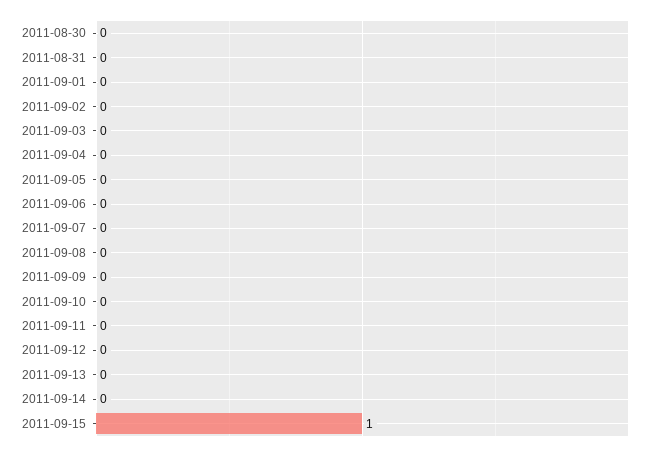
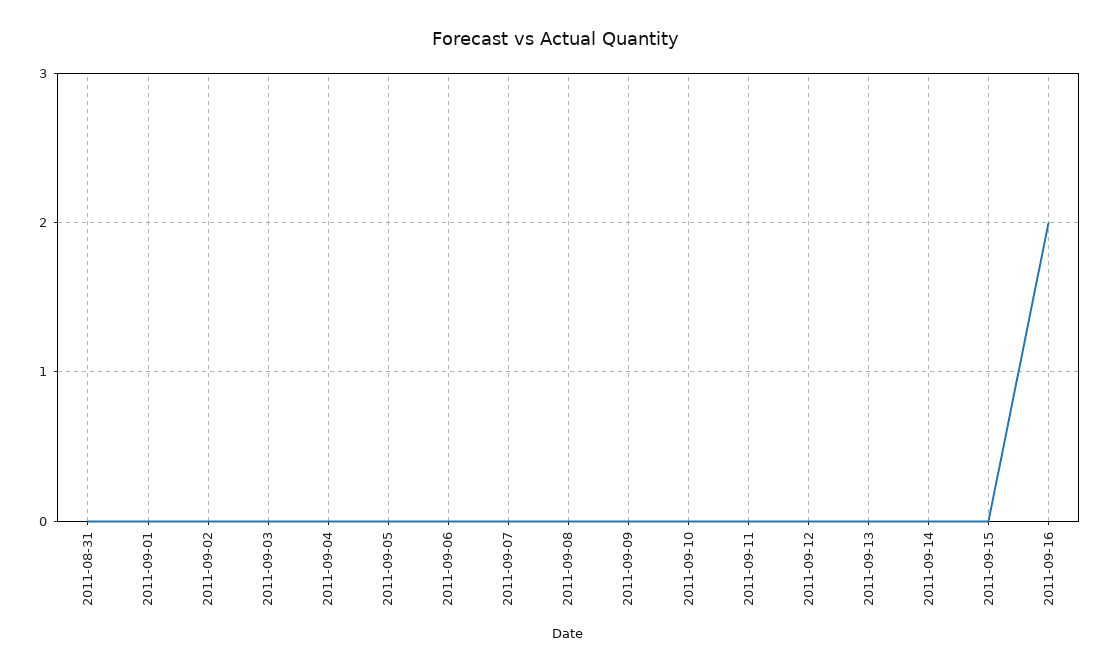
2011-08-30: 0 -> none
2011-09-15: 1 -> 0
2011-09-16: none -> 2

